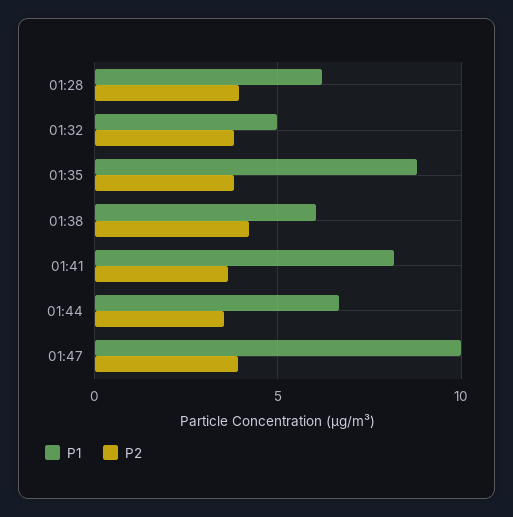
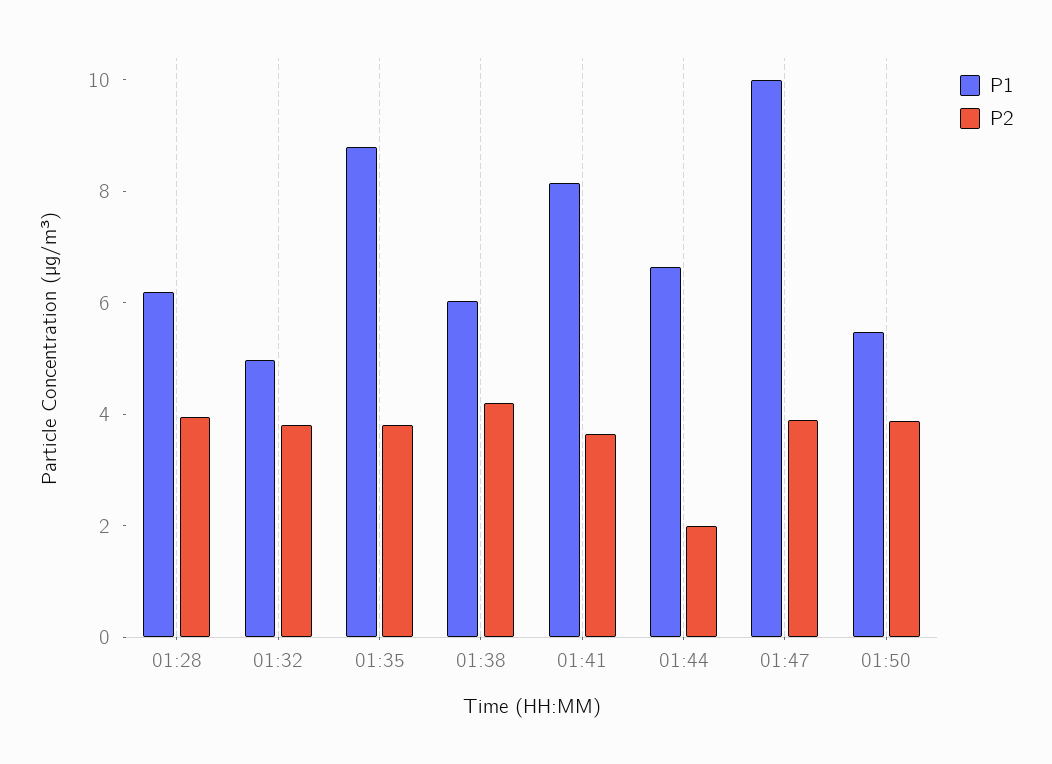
P2, 01:44: 3.5 -> 2
P1, 01:50: none -> 5.5
P2, 01:50: none -> 4

